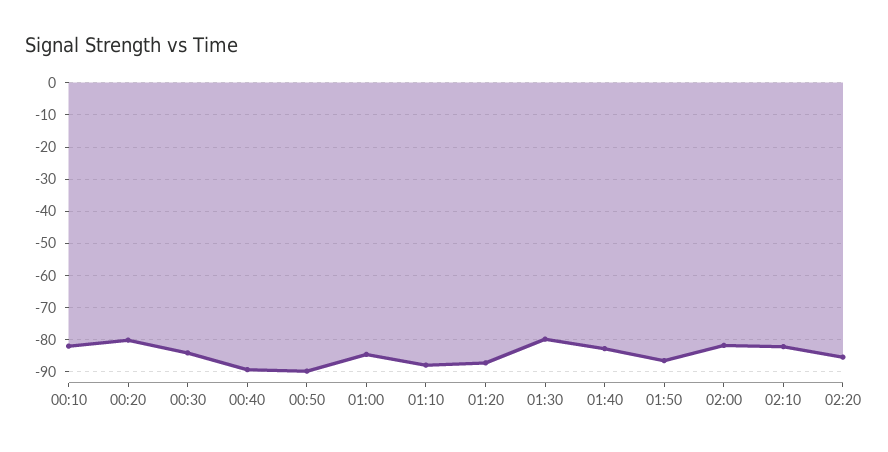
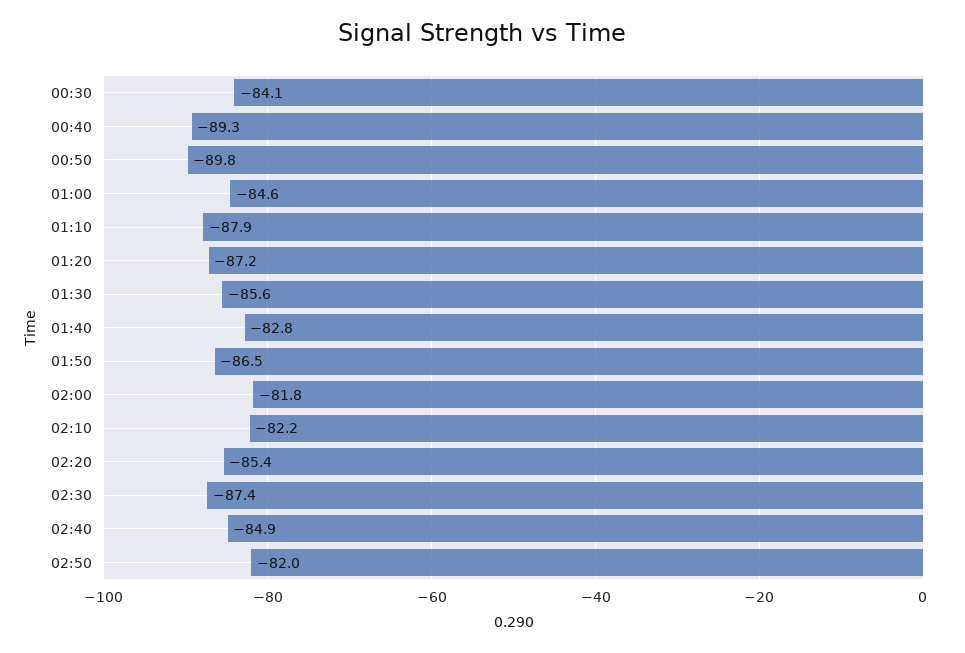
00:10: -82 -> none
00:20: -80 -> none
01:30: -80 -> -85.6
02:30: none -> -87.4
02:40: none -> -84.9
02:50: none -> -82

